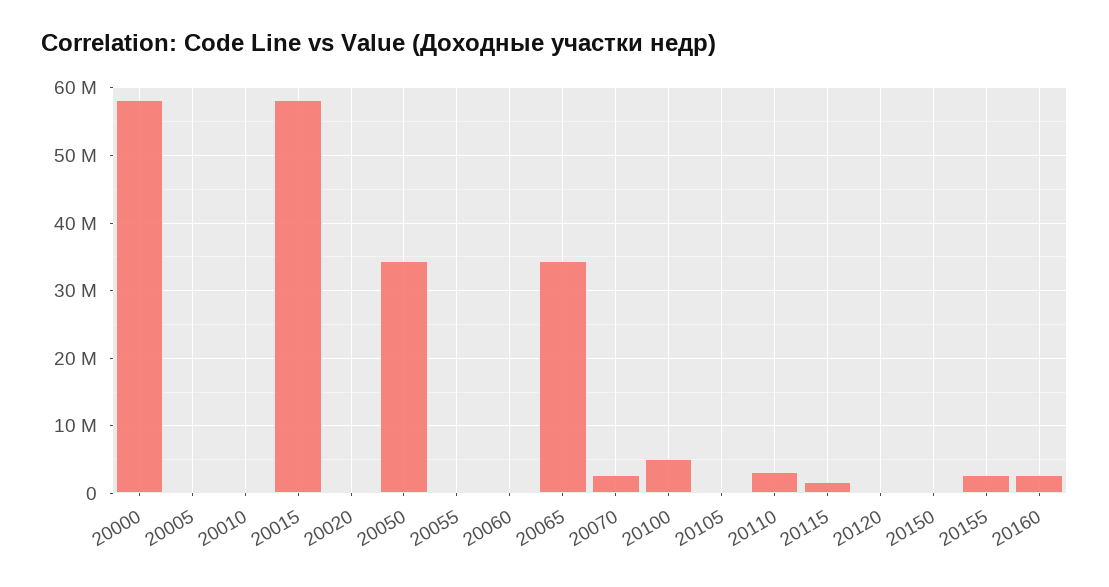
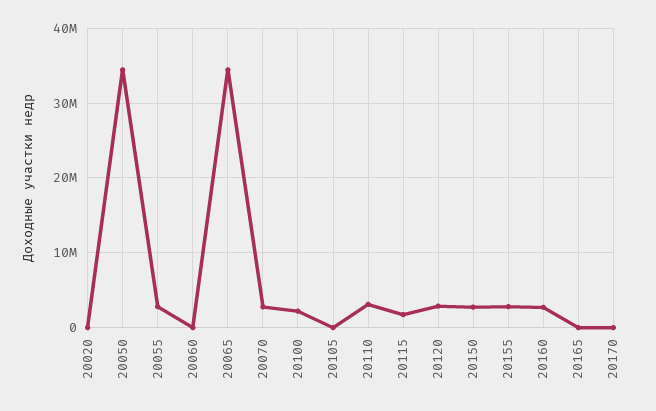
20000: 58000000 -> none
20005: 0 -> none
20010: 0 -> none
20015: 58000000 -> none
20055: 0 -> 3000000
20100: 5000000 -> 2000000
20120: 0 -> 3000000
20150: 0 -> 3000000
20165: none -> 0
20170: none -> 0

